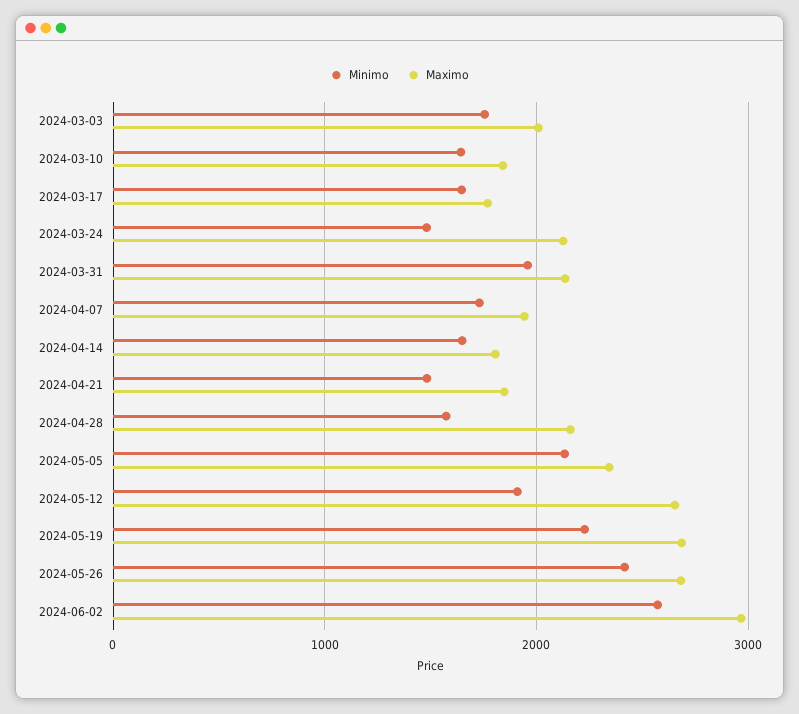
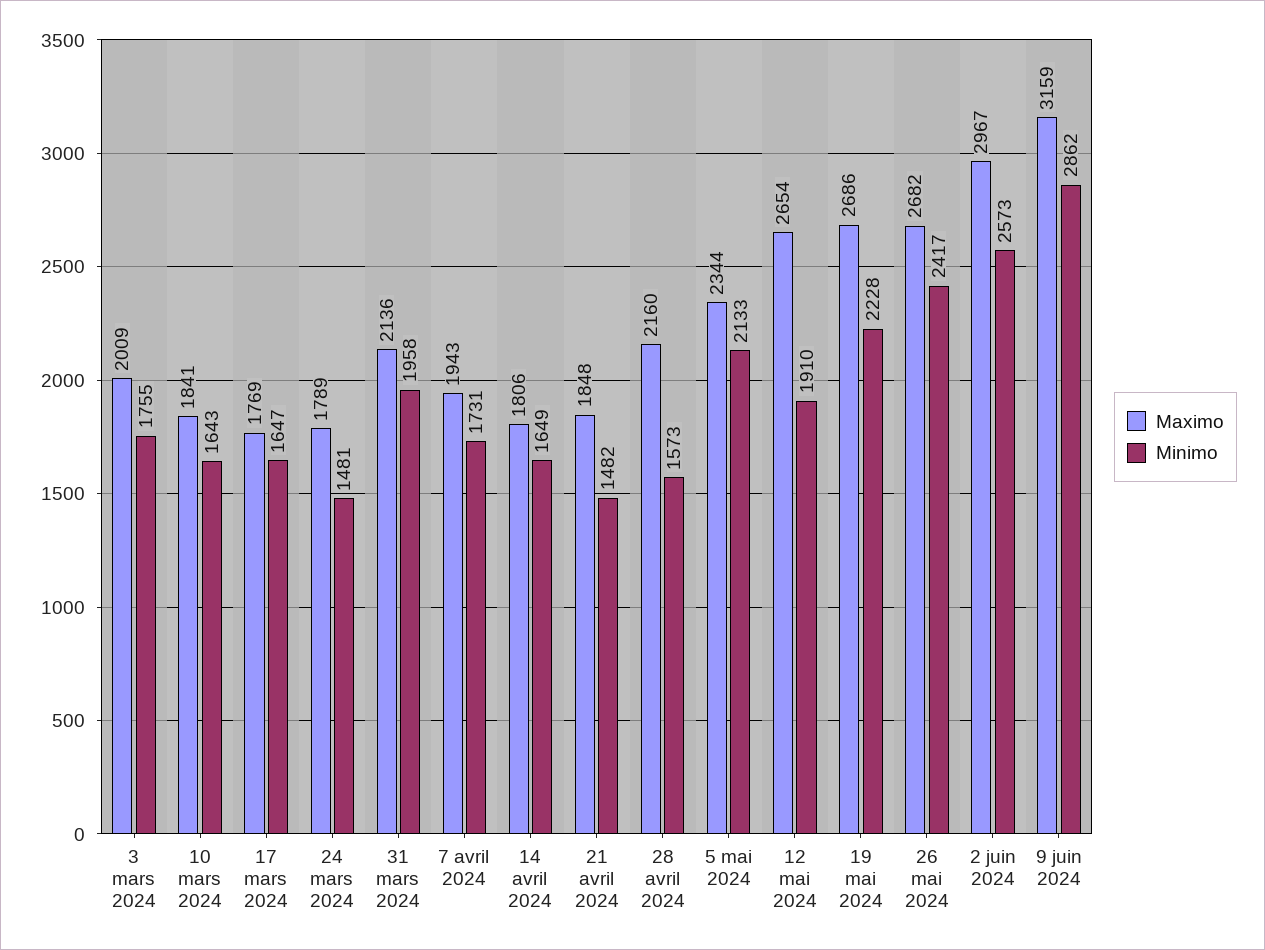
Maximo, 2024-03-24: 2100 -> 1789
Maximo, 9 juin 2024: none -> 3159
Minimo, 9 juin 2024: none -> 2862

